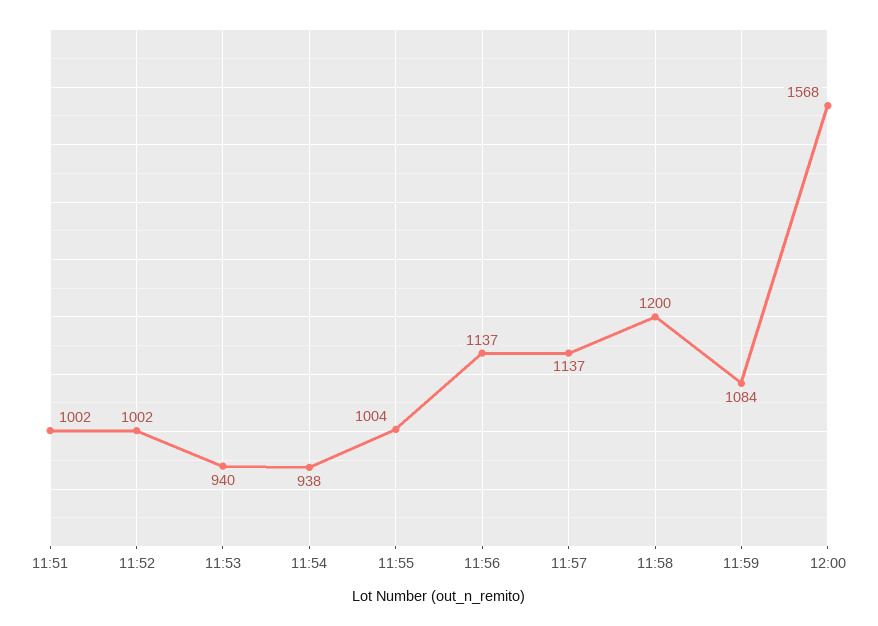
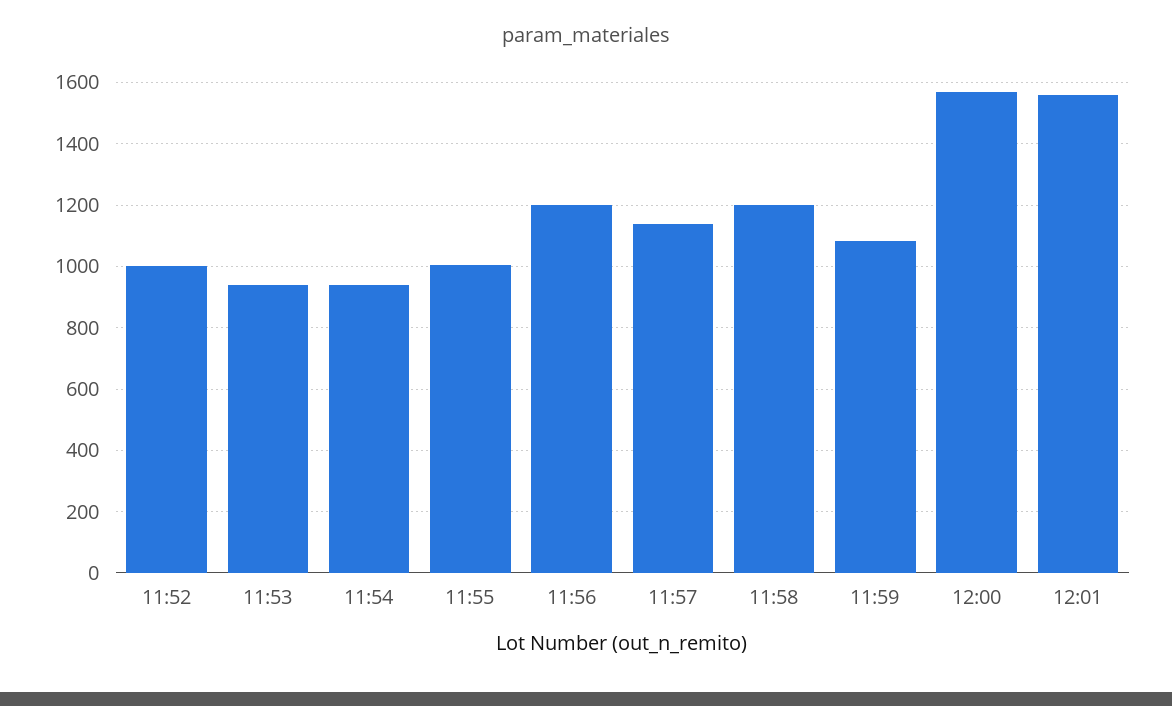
11:51: 1002 -> none
11:56: 1137 -> 1200
12:01: none -> 1560

